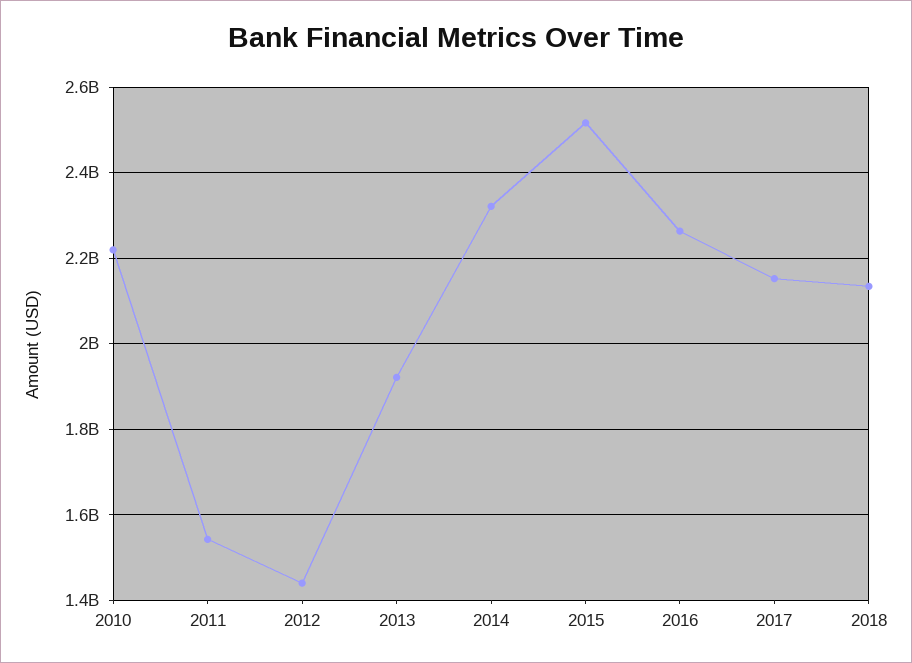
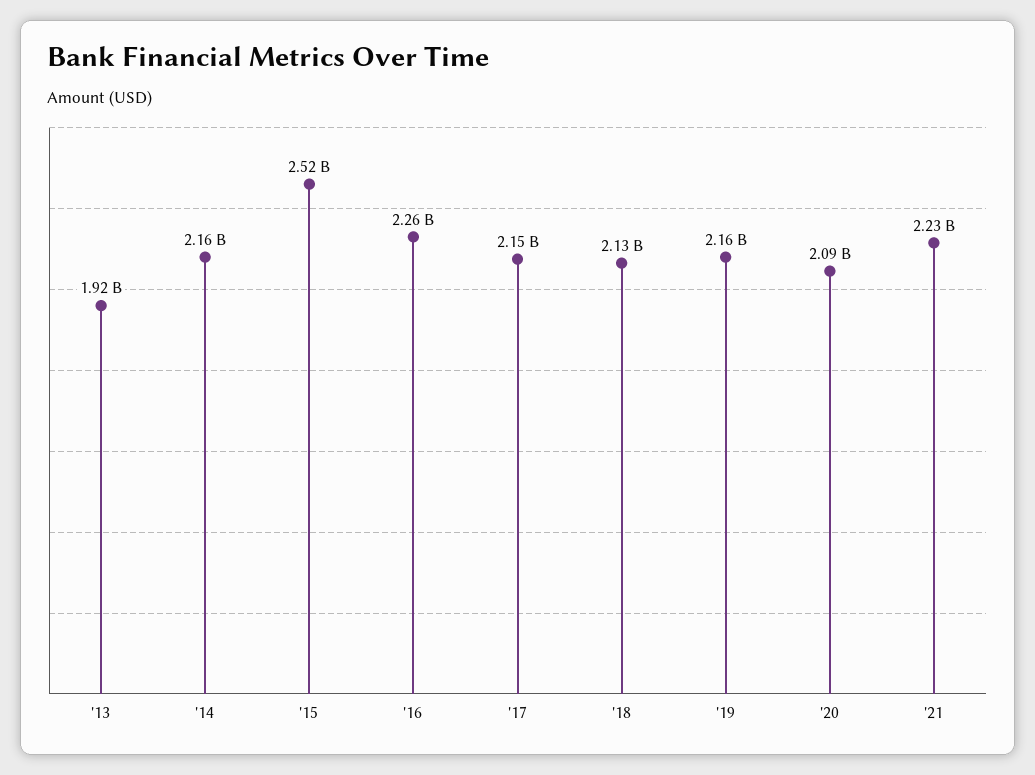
2010: 2220000000 -> none
2011: 1540000000 -> none
2012: 1440000000 -> none
2014: 2320000000 -> 2160000000
'19: none -> 2160000000
'20: none -> 2090000000
'21: none -> 2230000000

